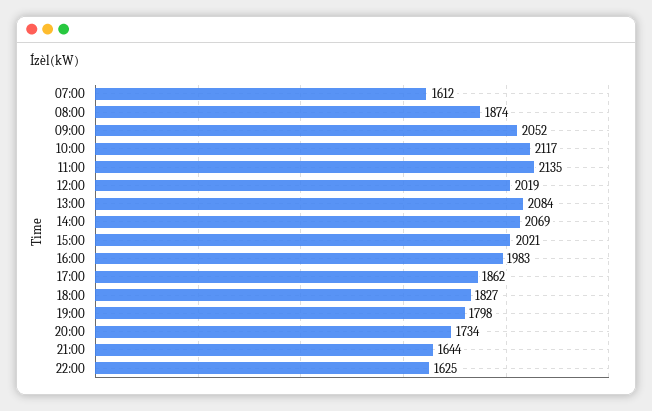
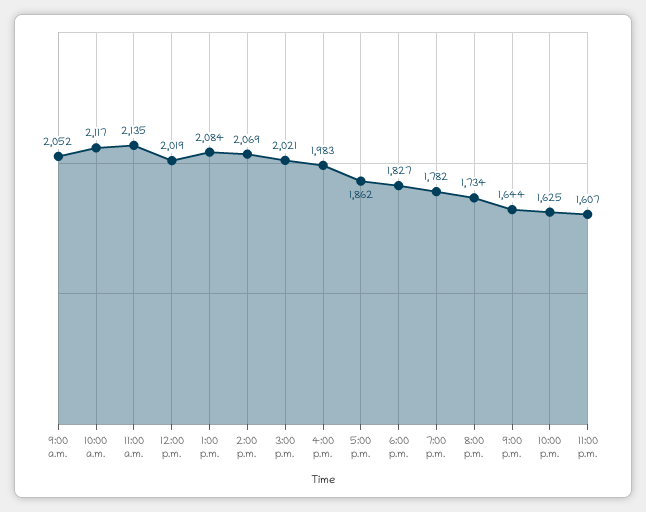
07:00: 1612 -> none
08:00: 1874 -> none
19:00: 1798 -> 1782
11:00 p.m.: none -> 1607

